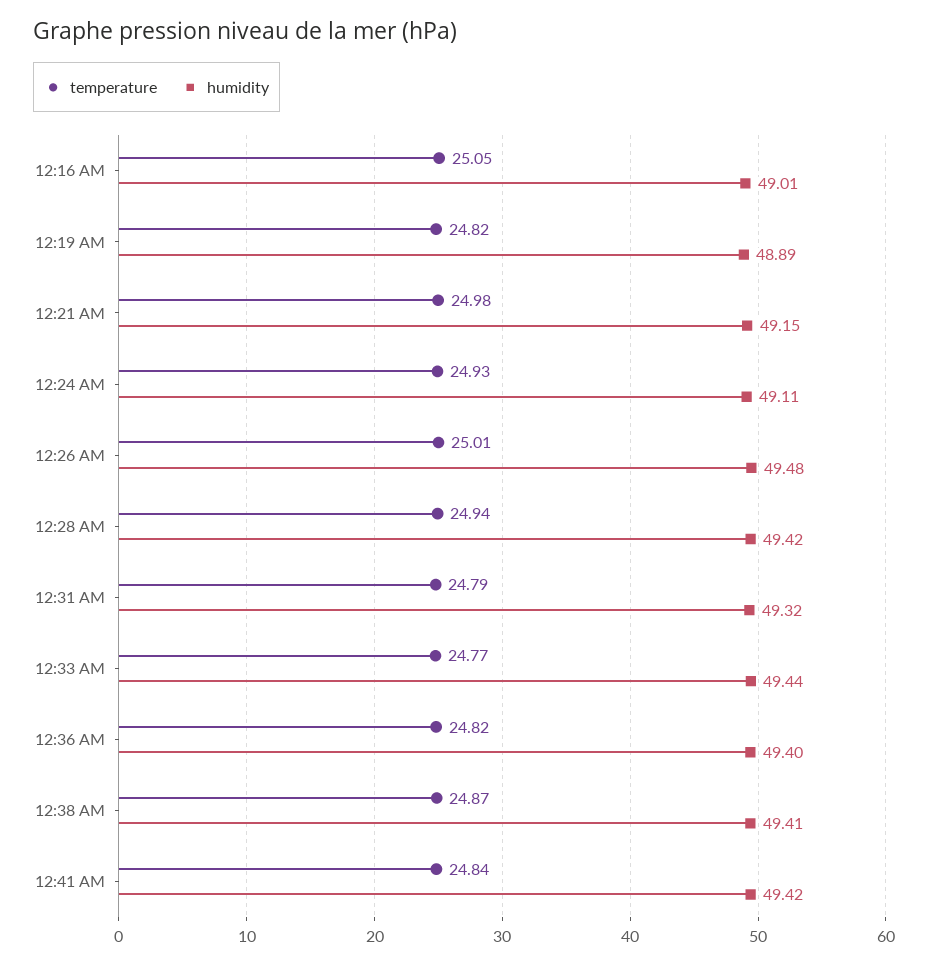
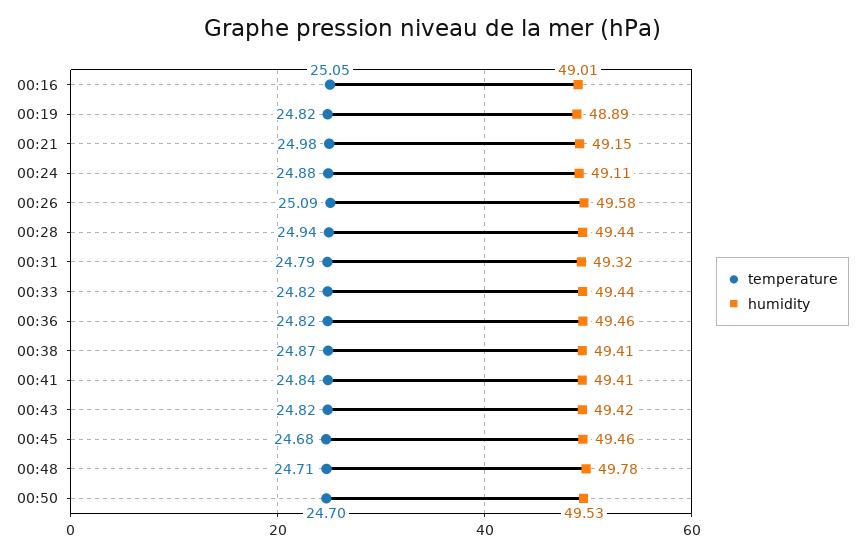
temperature, 12:24 AM: 24.93 -> 24.88
temperature, 12:26 AM: 25.01 -> 25.09
humidity, 12:26 AM: 49.48 -> 49.58
humidity, 12:28 AM: 49.42 -> 49.44
temperature, 12:33 AM: 24.77 -> 24.82
humidity, 12:36 AM: 49.4 -> 49.46
humidity, 12:41 AM: 49.42 -> 49.41
temperature, 00:43: none -> 24.82
humidity, 00:43: none -> 49.42
temperature, 00:45: none -> 24.68
humidity, 00:45: none -> 49.46
temperature, 00:48: none -> 24.71
humidity, 00:48: none -> 49.78
temperature, 00:50: none -> 24.7
humidity, 00:50: none -> 49.53

